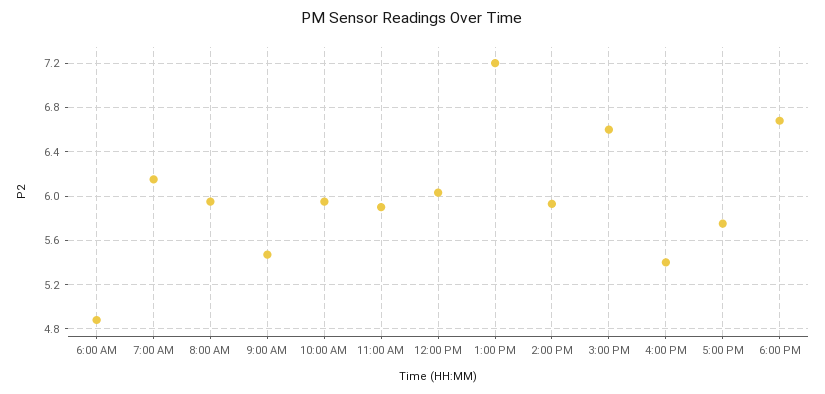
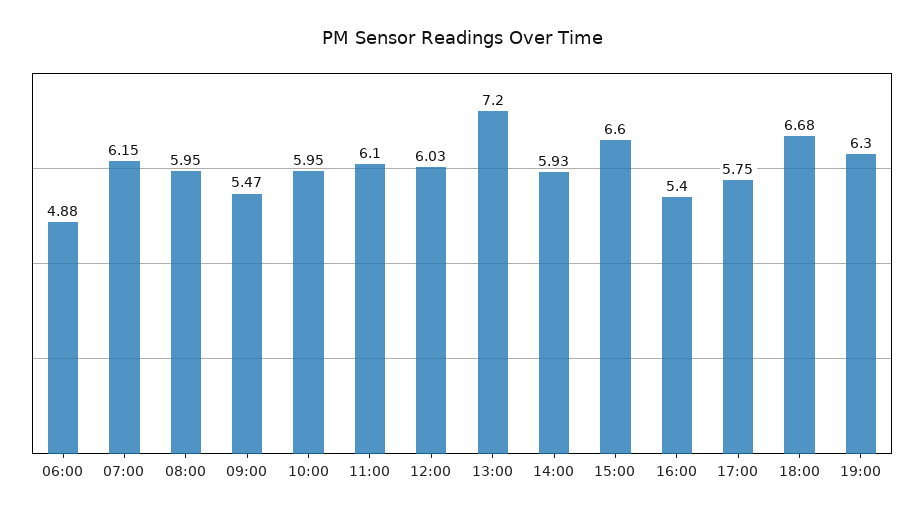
11:00 AM: 5.9 -> 6.1
19:00: none -> 6.3

